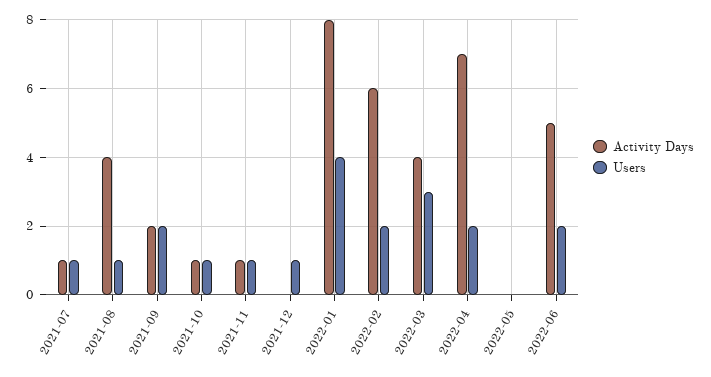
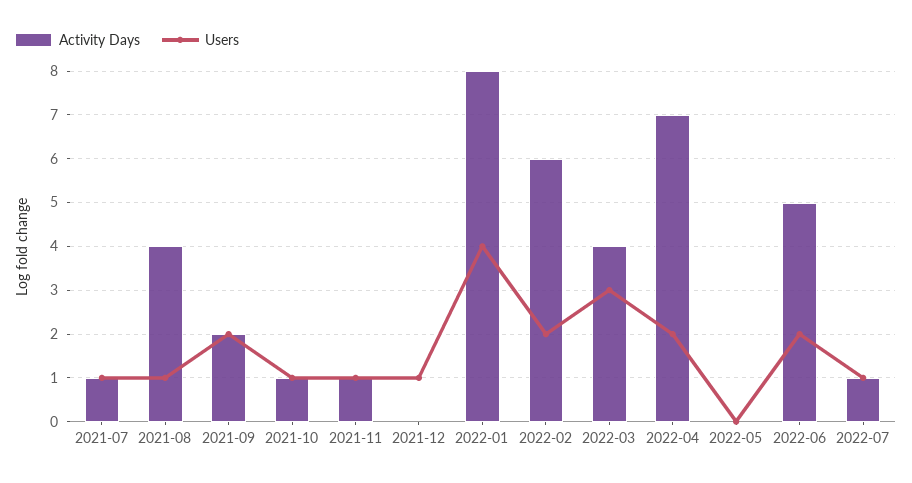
Activity Days, 2022-07: none -> 1
Users, 2022-07: none -> 1

